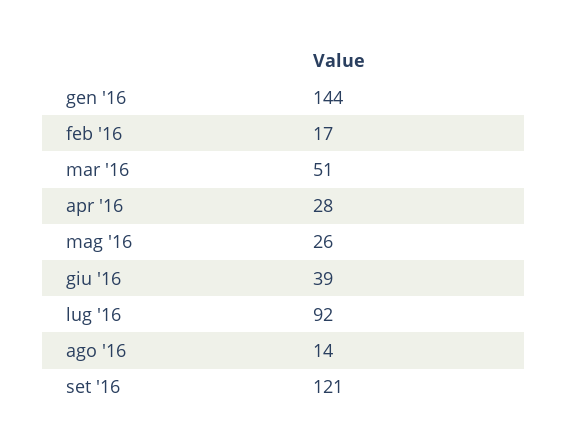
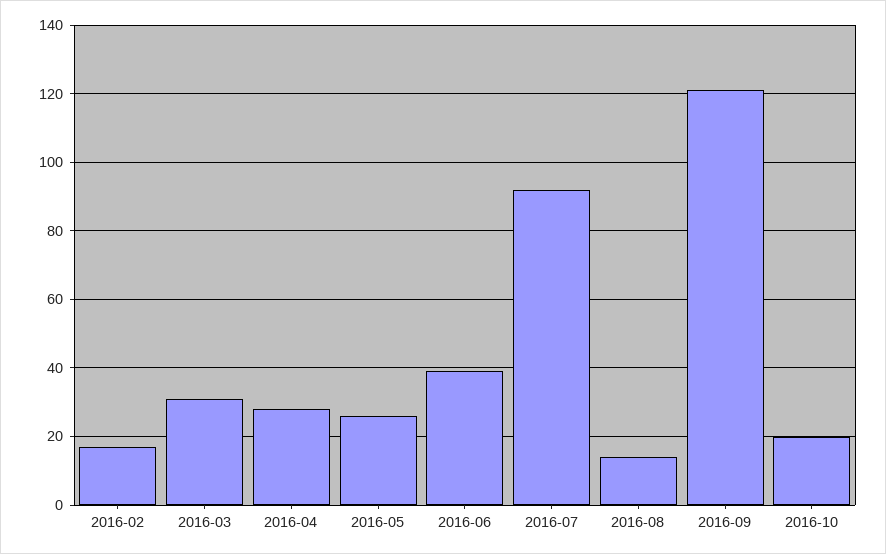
gen '16: 144 -> none
mar '16: 51 -> 30
2016-10: none -> 20

